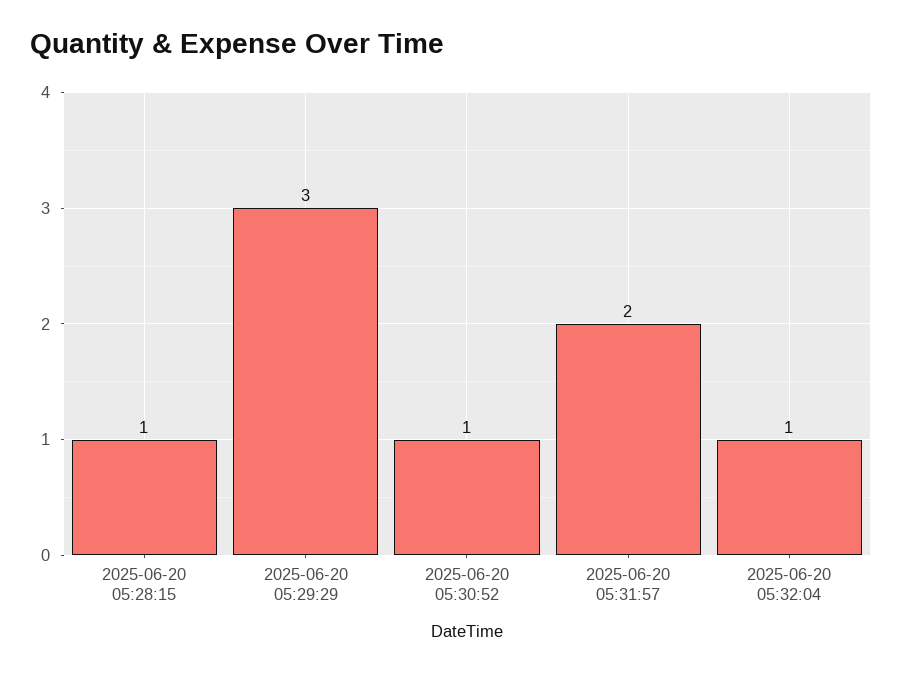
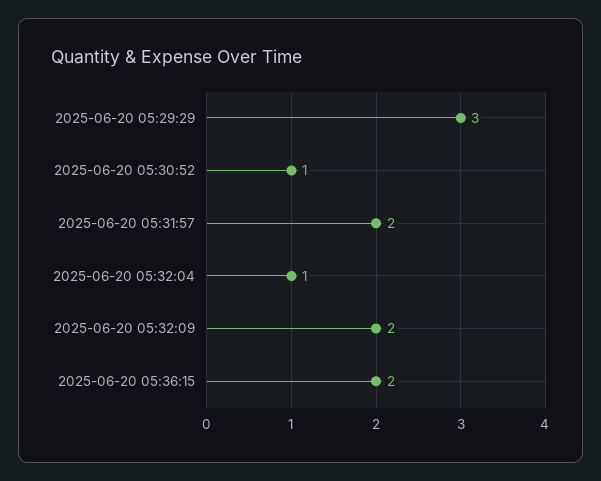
2025-06-20 05:28:15: 1 -> none
2025-06-20 05:32:09: none -> 2
2025-06-20 05:36:15: none -> 2

